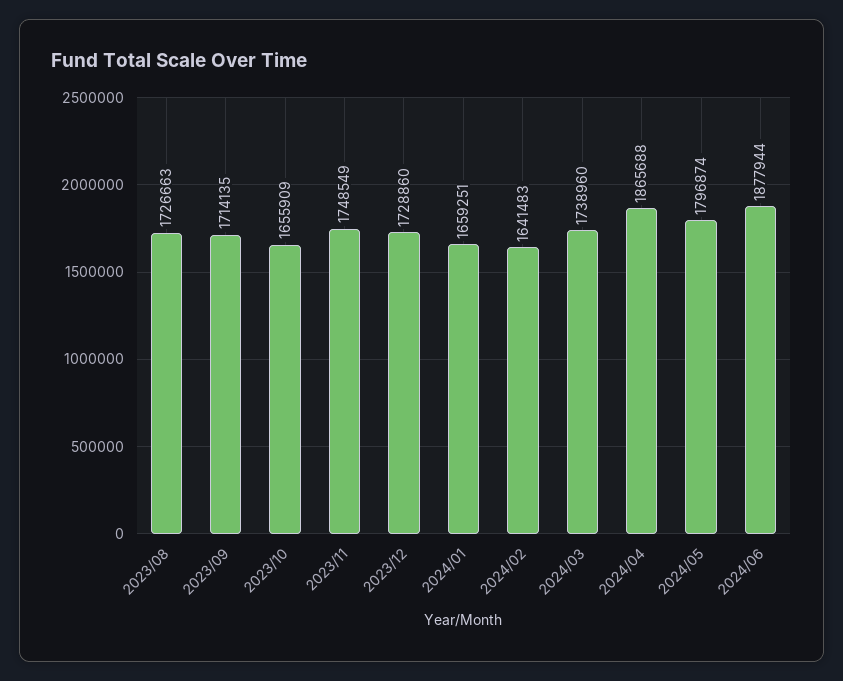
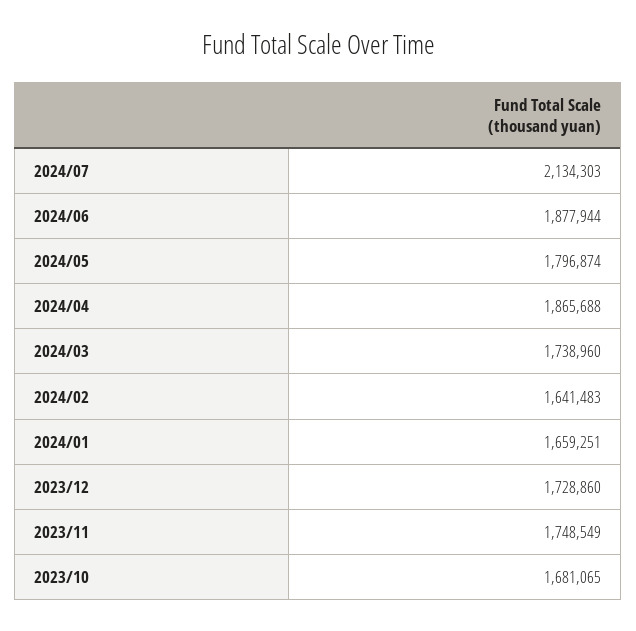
2023/08: 1726663 -> none
2023/09: 1714135 -> none
2023/10: 1655909 -> 1681065
2024/07: none -> 2134303

